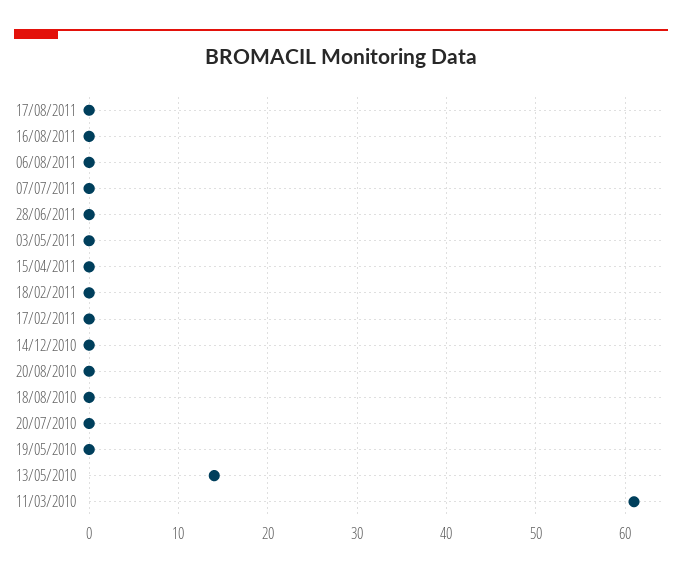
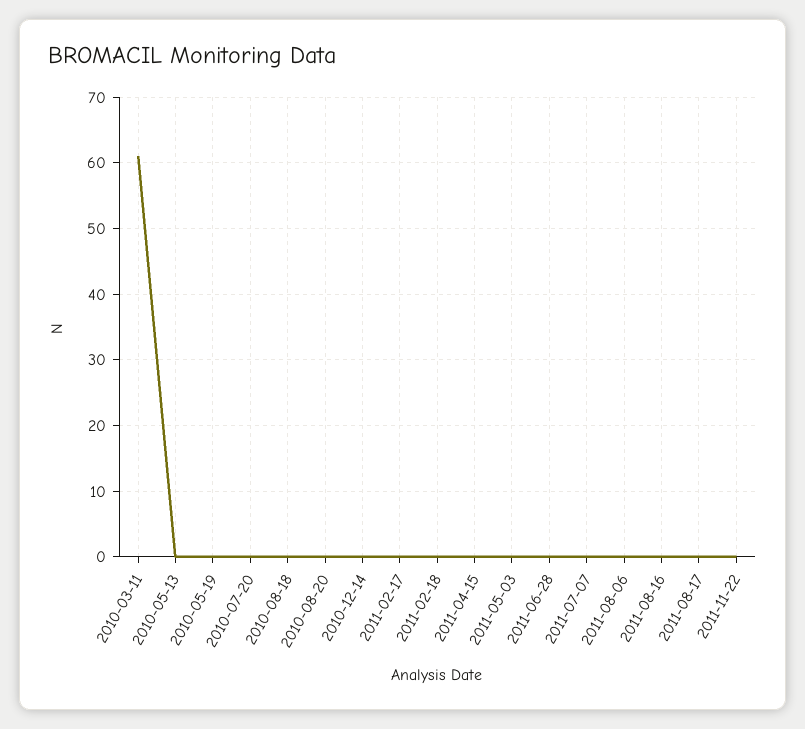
13/05/2010: 14 -> 0
2011-11-22: none -> 0

